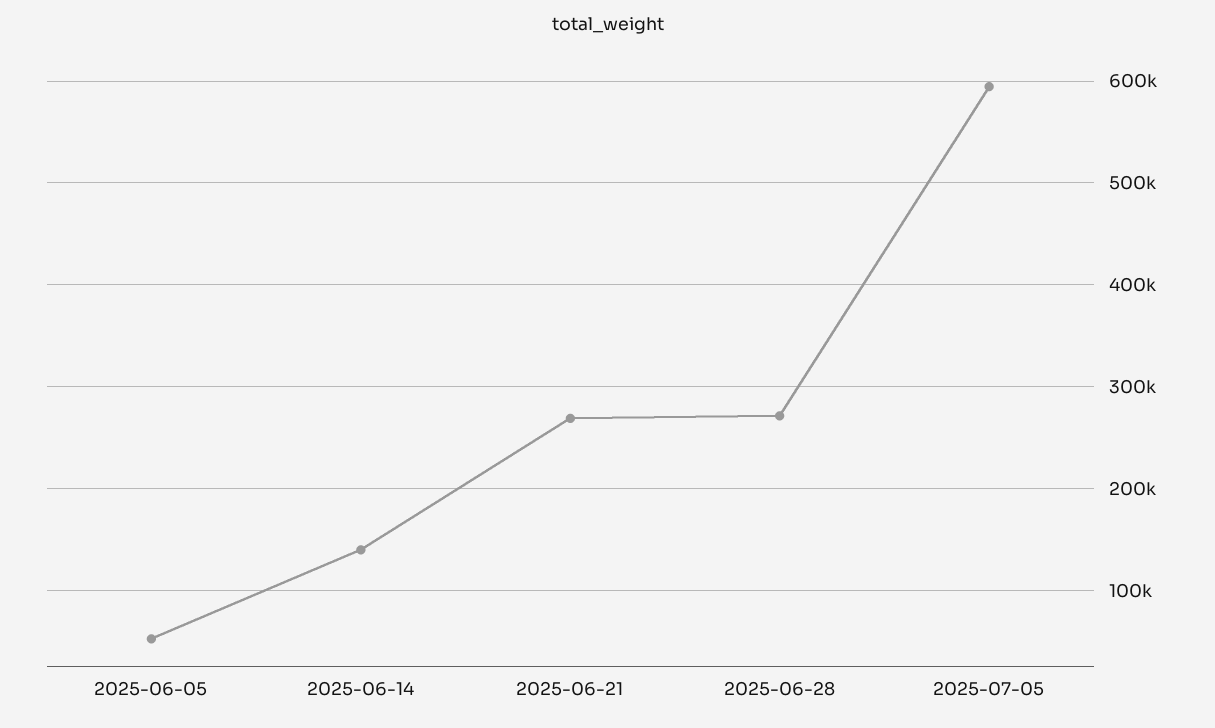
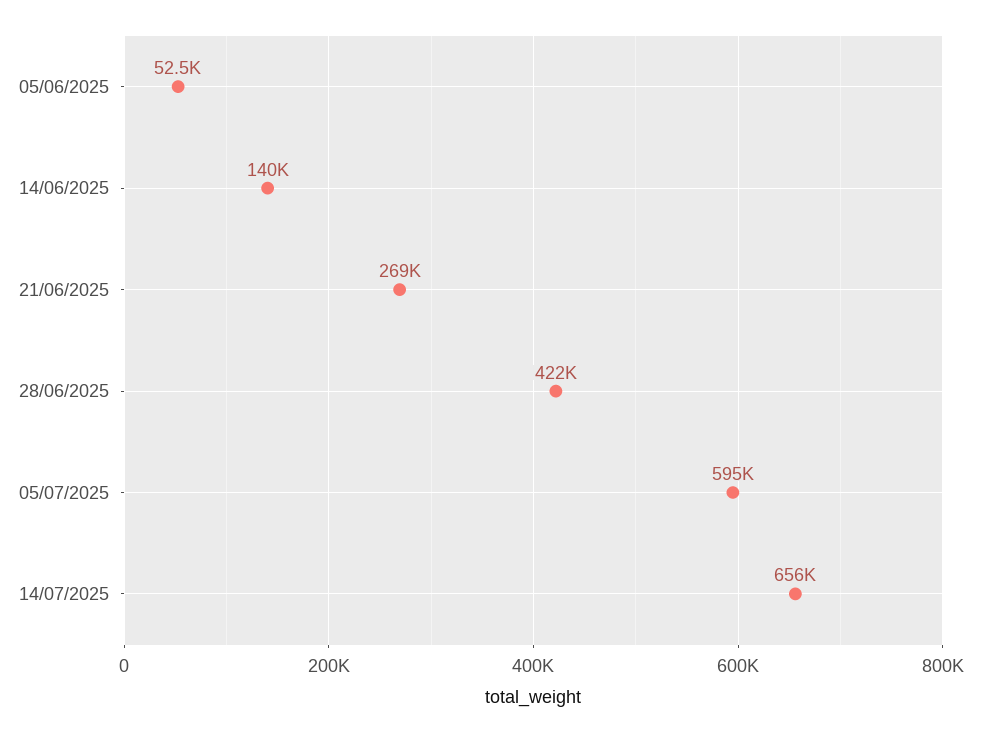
2025-06-28: 270000 -> 422000
14/07/2025: none -> 656000

